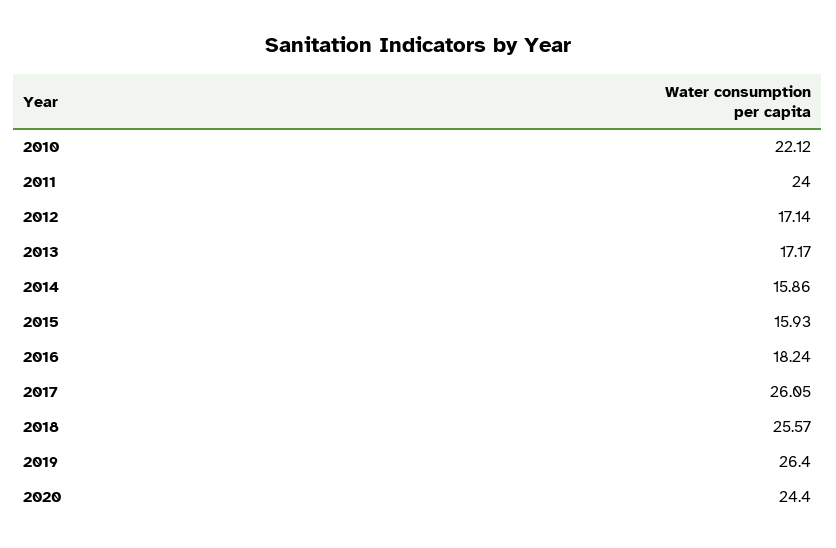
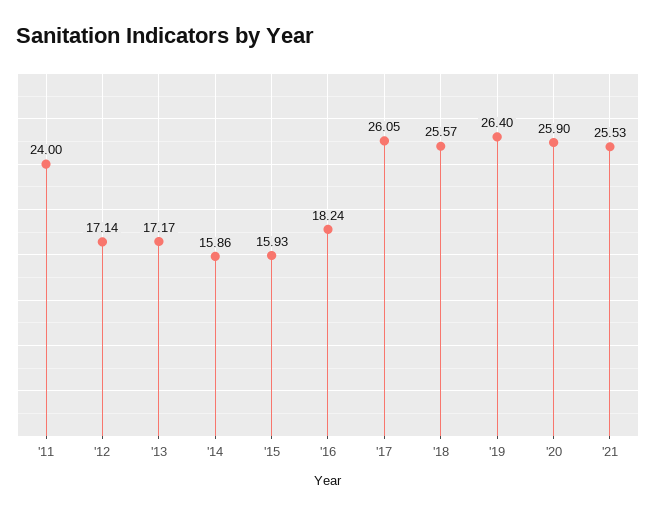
2010: 22.12 -> none
2020: 24.4 -> 25.9
'21: none -> 25.53

